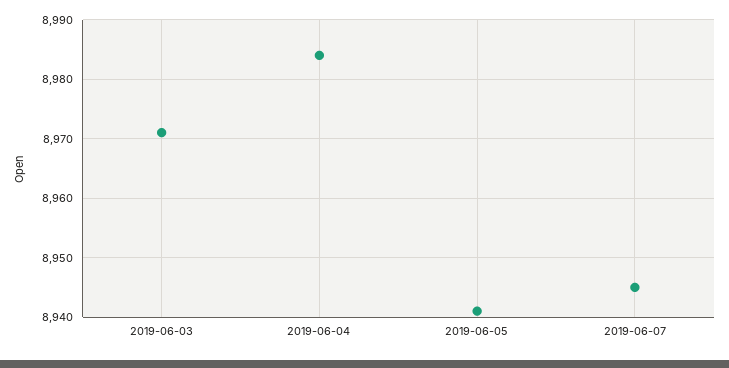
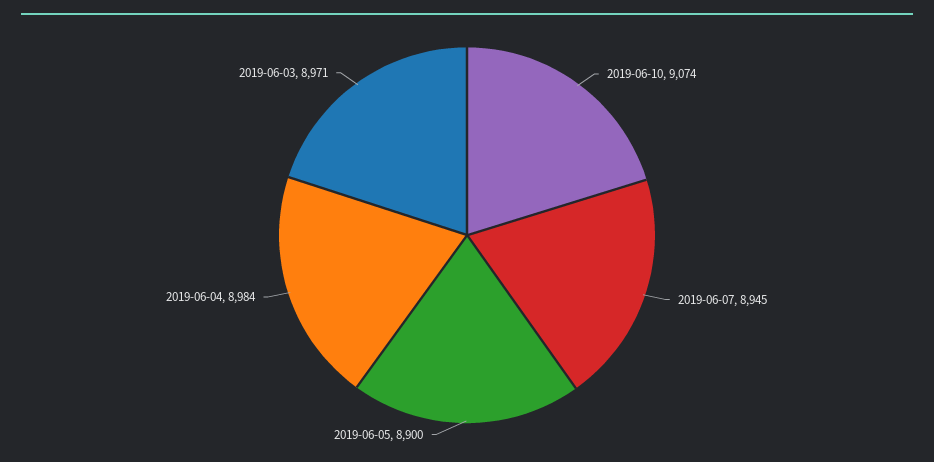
2019-06-05: 8940 -> 8900
2019-06-10: none -> 9074

